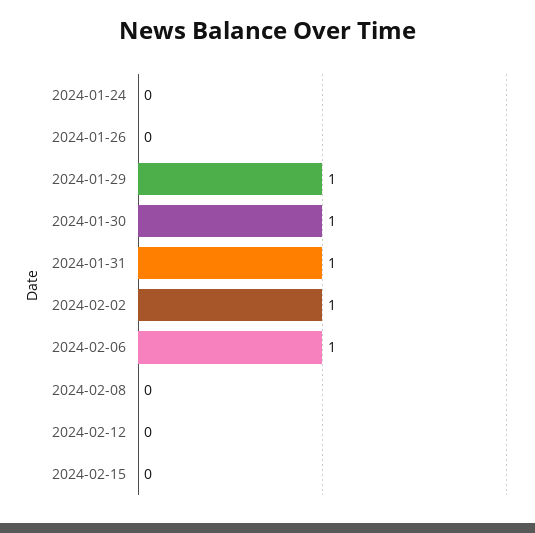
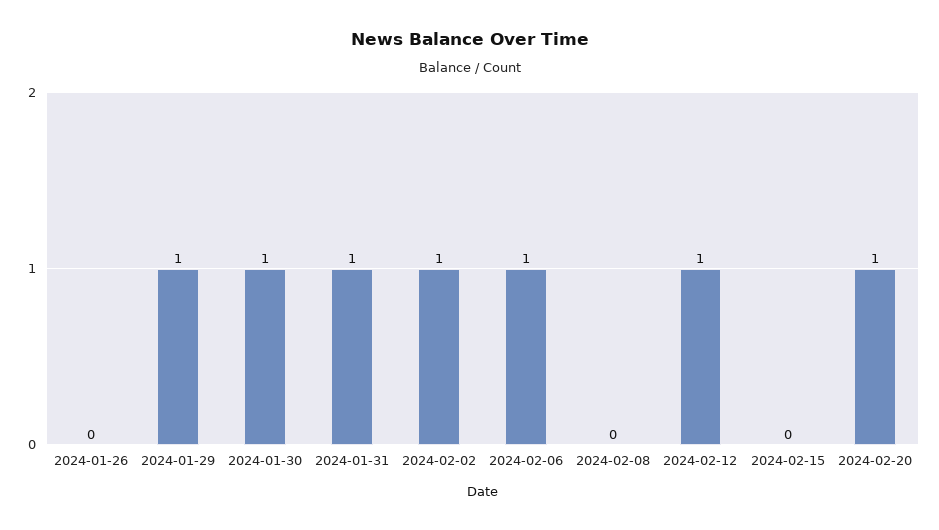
2024-01-24: 0 -> none
2024-02-12: 0 -> 1
2024-02-20: none -> 1

